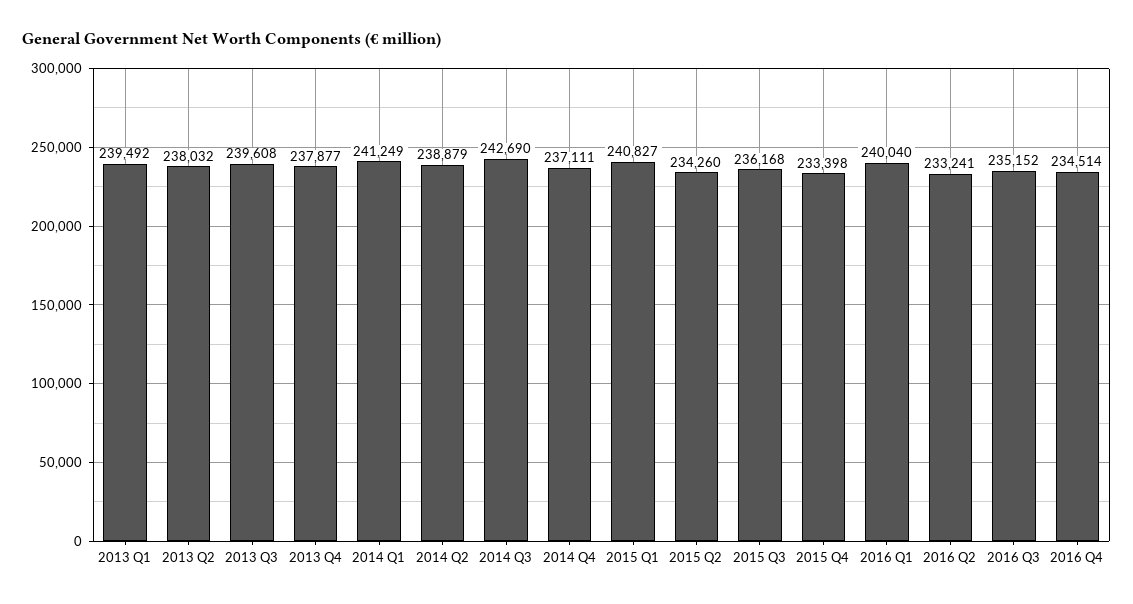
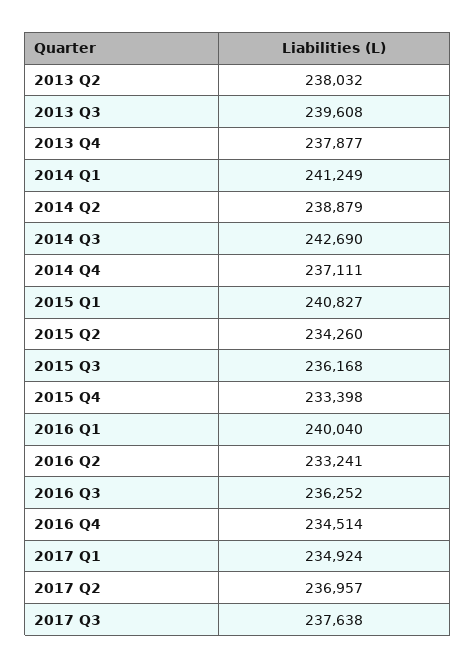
2013 Q1: 239492 -> none
2016 Q3: 235152 -> 236252
2017 Q1: none -> 234924
2017 Q2: none -> 236957
2017 Q3: none -> 237638

